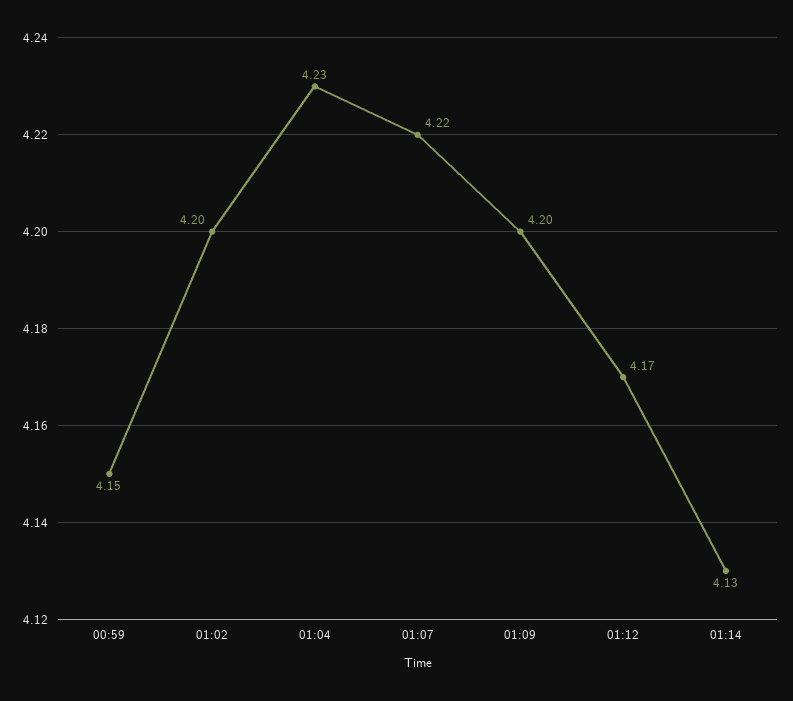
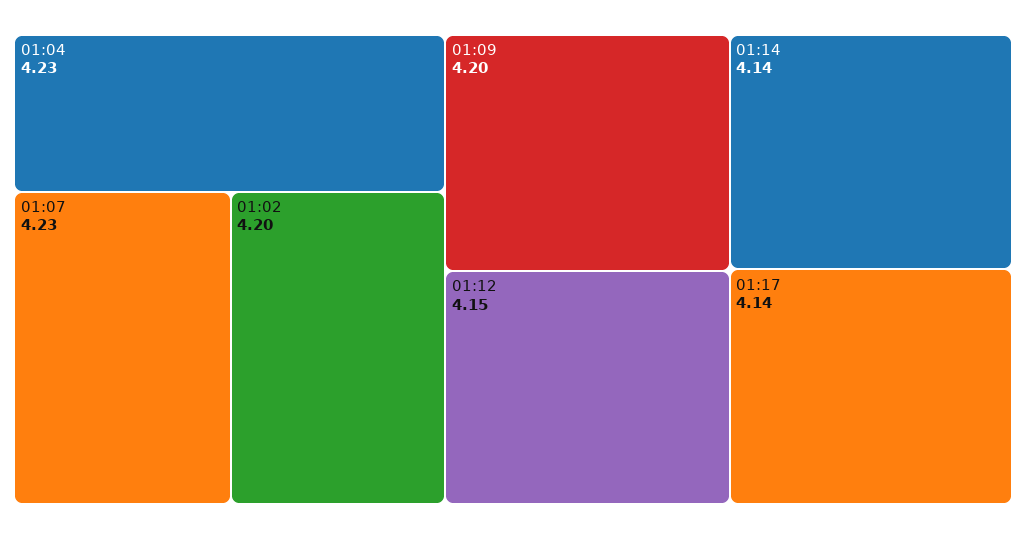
00:59: 4.15 -> none
01:07: 4.22 -> 4.23
01:12: 4.17 -> 4.15
01:14: 4.13 -> 4.14
01:17: none -> 4.14

